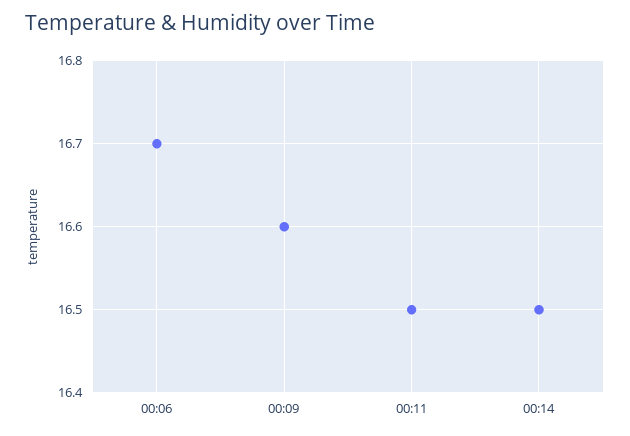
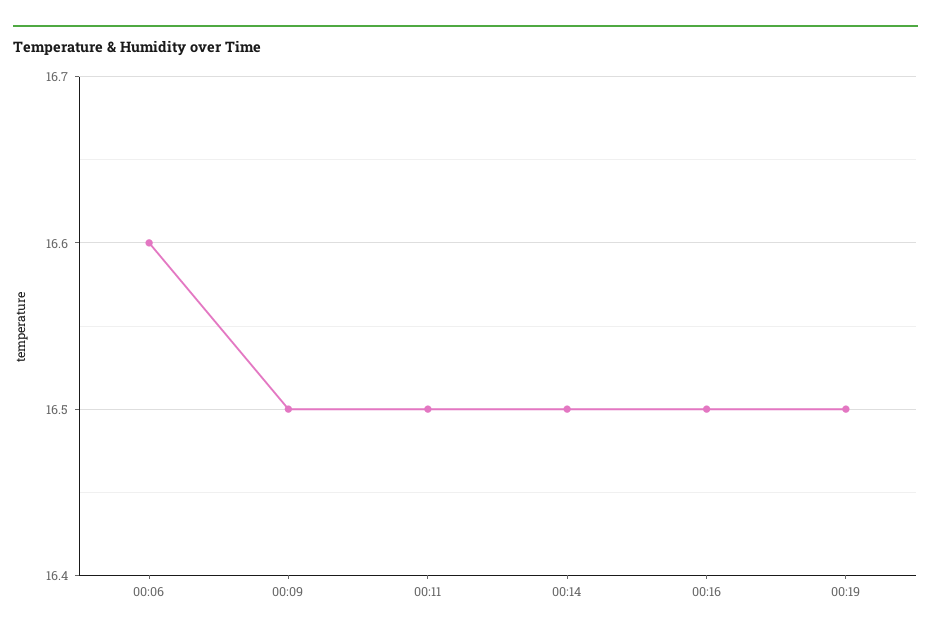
00:06: 16.7 -> 16.6
00:09: 16.6 -> 16.5
00:16: none -> 16.5
00:19: none -> 16.5

